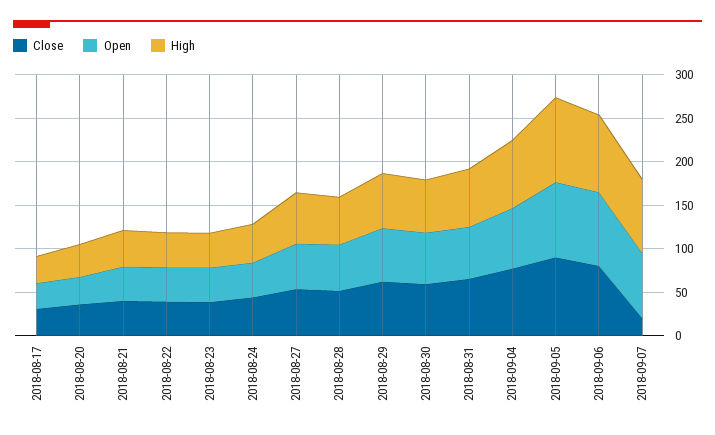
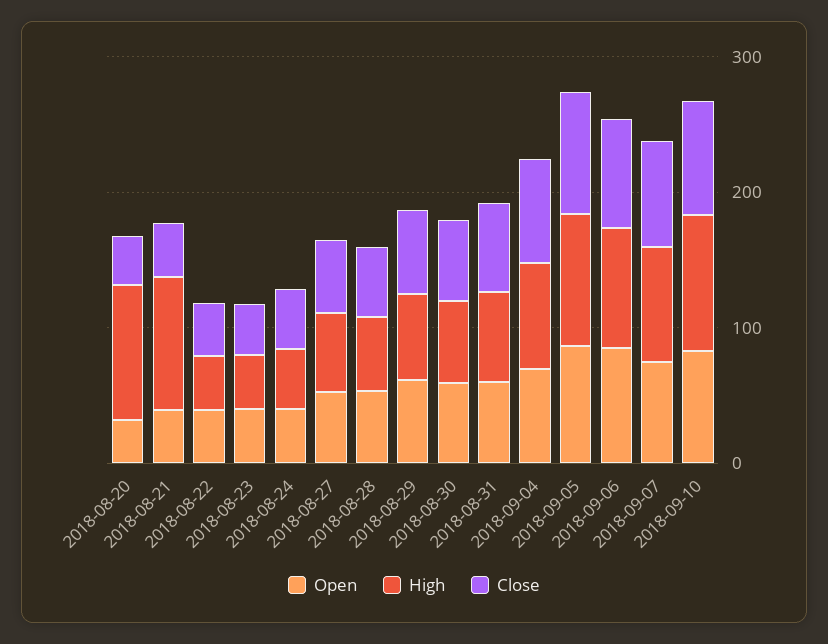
Close, 2018-08-17: 30 -> none
Open, 2018-08-17: 30 -> none
High, 2018-08-17: 30 -> none
High, 2018-08-20: 40 -> 100
High, 2018-08-21: 40 -> 100
Close, 2018-09-07: 20 -> 80
Open, 2018-09-10: none -> 80
High, 2018-09-10: none -> 100
Close, 2018-09-10: none -> 80

